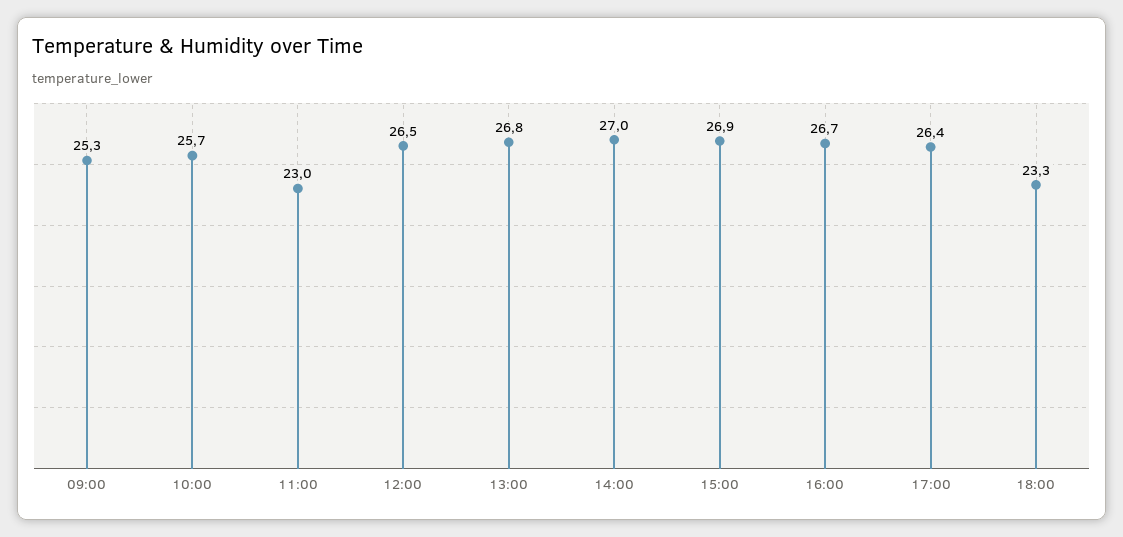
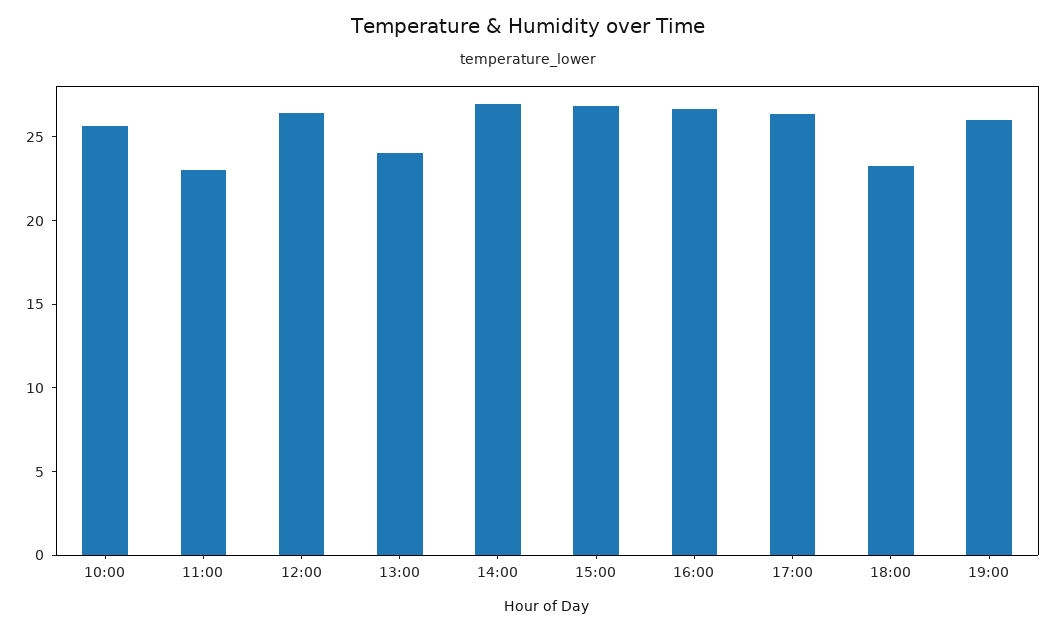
09:00: 25.3 -> none
13:00: 26.8 -> 24
19:00: none -> 26

